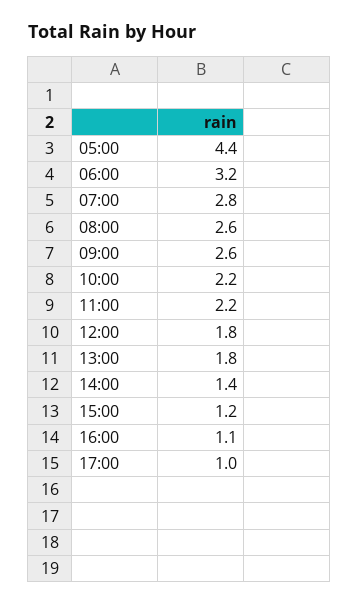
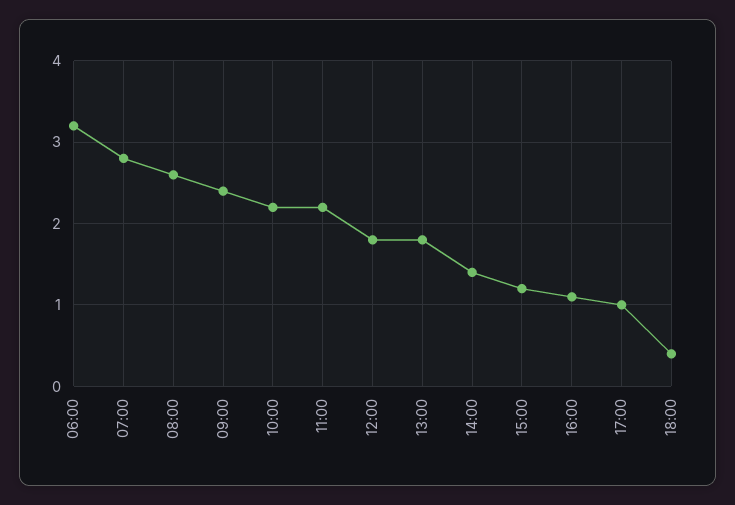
05:00: 4.4 -> none
09:00: 2.6 -> 2.4
18:00: none -> 0.4

